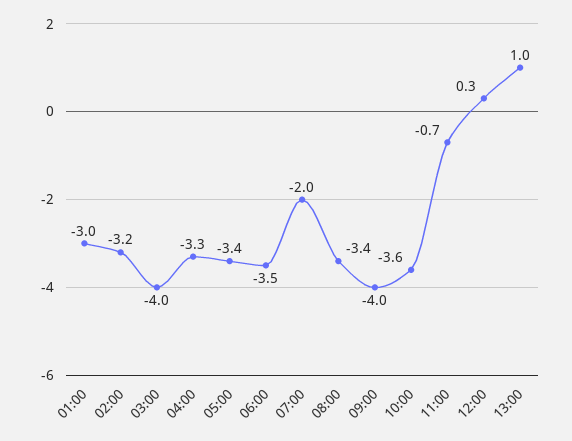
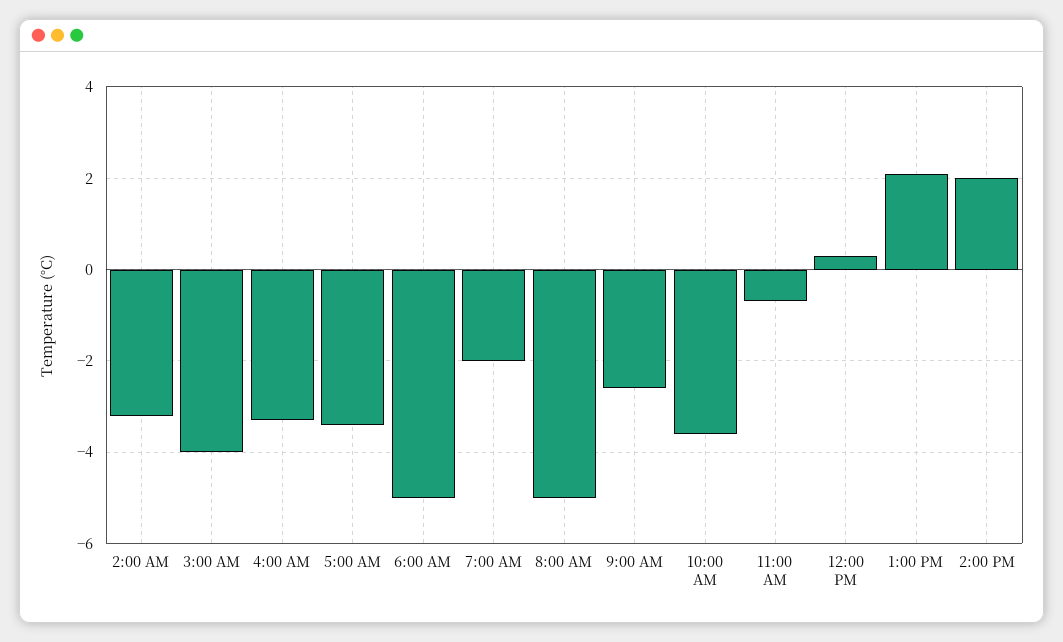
01:00: -3 -> none
06:00: -3.5 -> -5
08:00: -3.4 -> -5
09:00: -4 -> -2.5
13:00: 1 -> 2
2:00 PM: none -> 2

